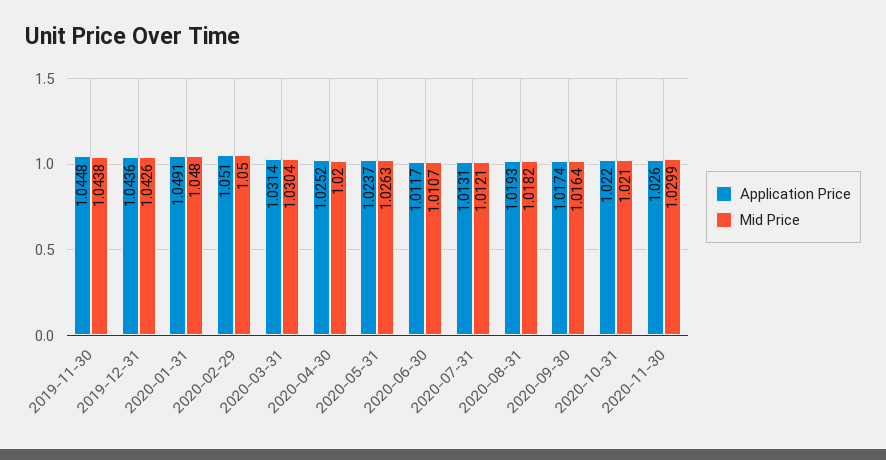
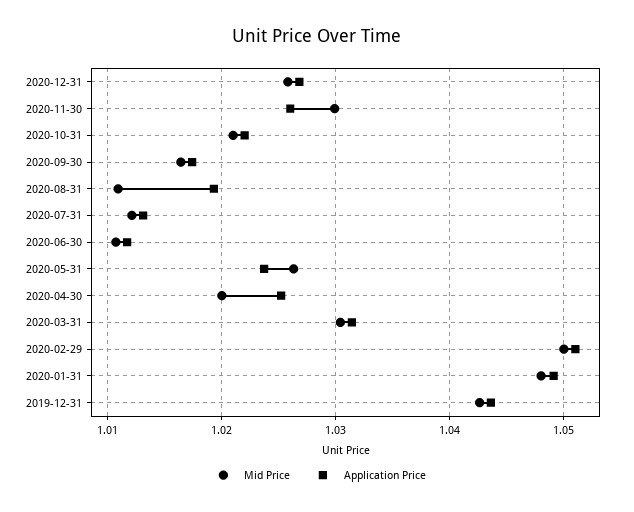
Application Price, 2019-11-30: 1.0448 -> none
Mid Price, 2019-11-30: 1.0438 -> none
Mid Price, 2020-08-31: 1.0182 -> 1.011
Mid Price, 2020-12-31: none -> 1.026
Application Price, 2020-12-31: none -> 1.027

